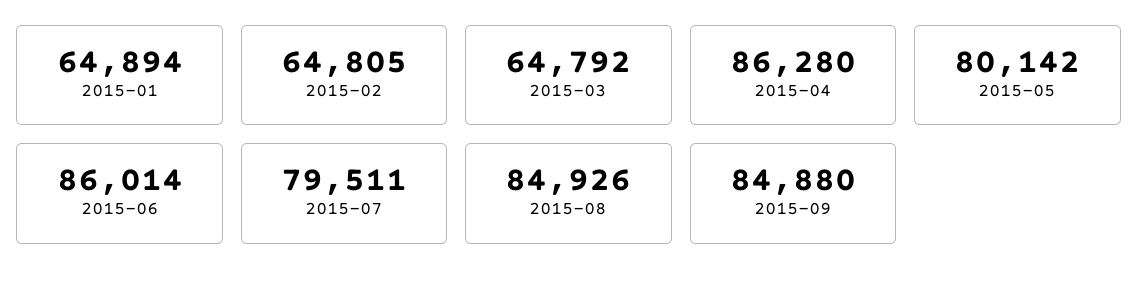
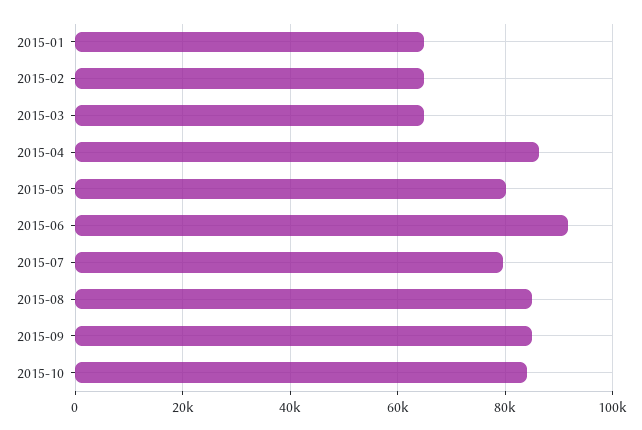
2015-06: 86014 -> 92000
2015-10: none -> 84000

